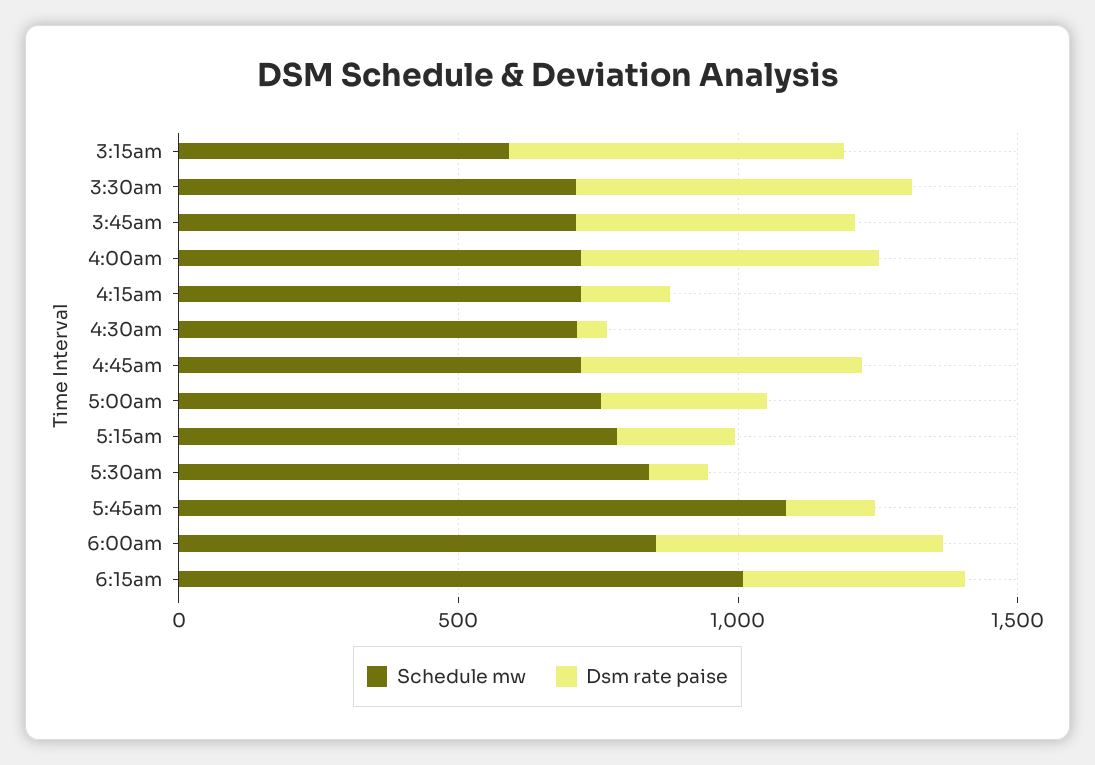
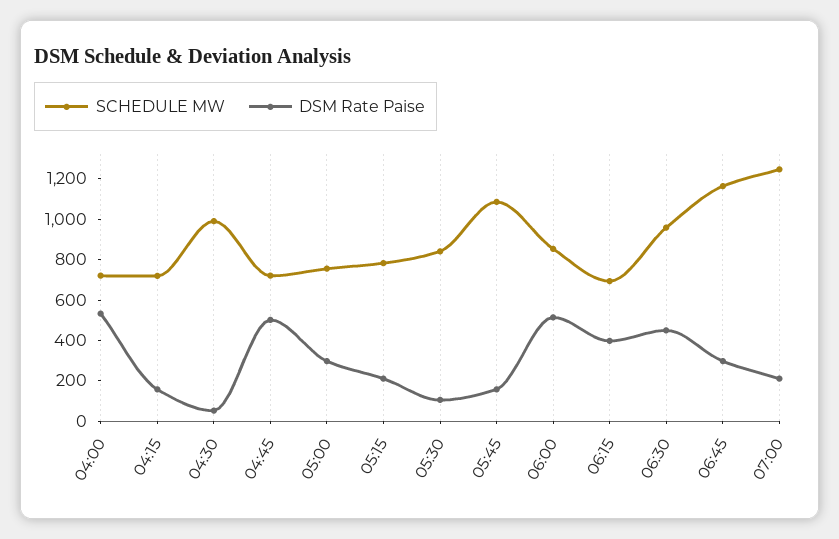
Schedule mw, 3:15am: 600 -> none
Dsm rate paise, 3:15am: 600 -> none
Schedule mw, 3:30am: 700 -> none
Dsm rate paise, 3:30am: 600 -> none
Schedule mw, 3:45am: 700 -> none
Dsm rate paise, 3:45am: 500 -> none
Schedule mw, 4:30am: 700 -> 1000
Schedule mw, 6:15am: 1000 -> 700
Schedule mw, 06:30: none -> 950
Dsm rate paise, 06:30: none -> 450
Schedule mw, 06:45: none -> 1150
Dsm rate paise, 06:45: none -> 300
Schedule mw, 07:00: none -> 1250
Dsm rate paise, 07:00: none -> 200

